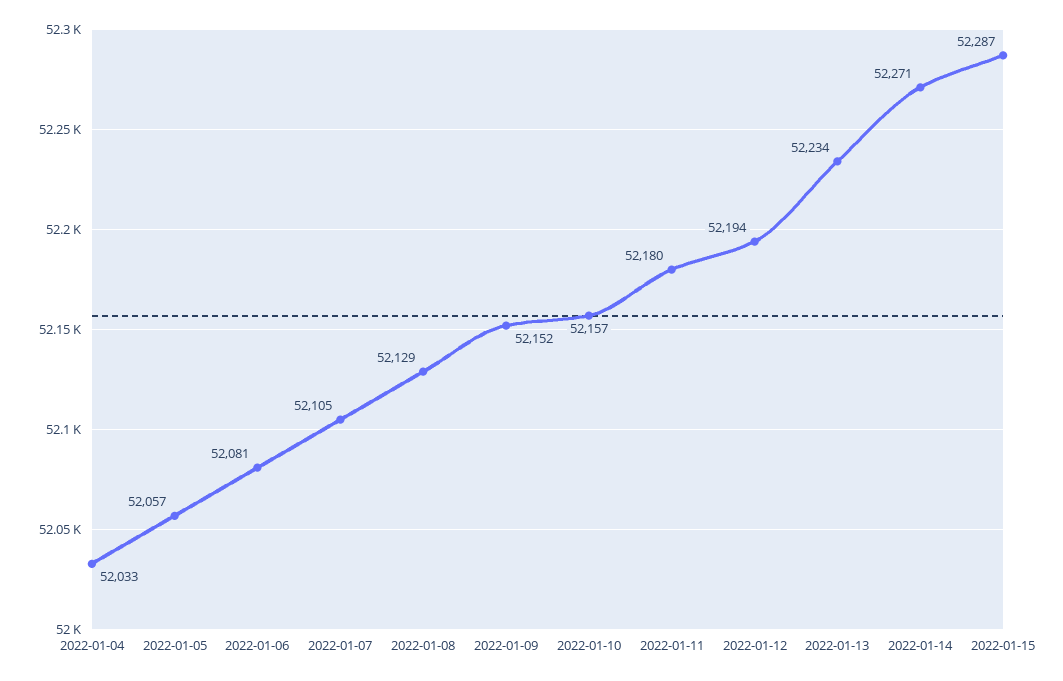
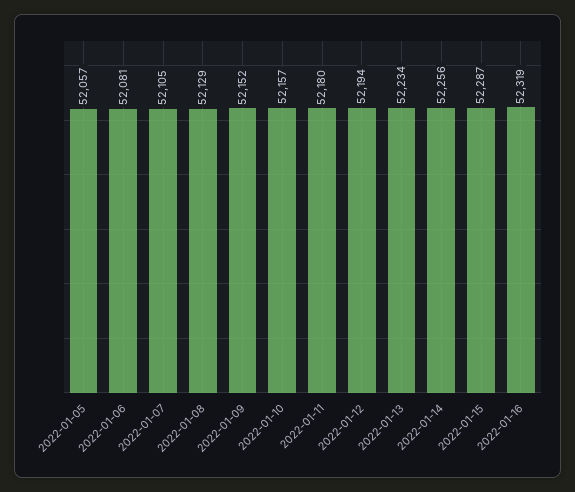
2022-01-04: 52033 -> none
2022-01-14: 52271 -> 52256
2022-01-16: none -> 52319

